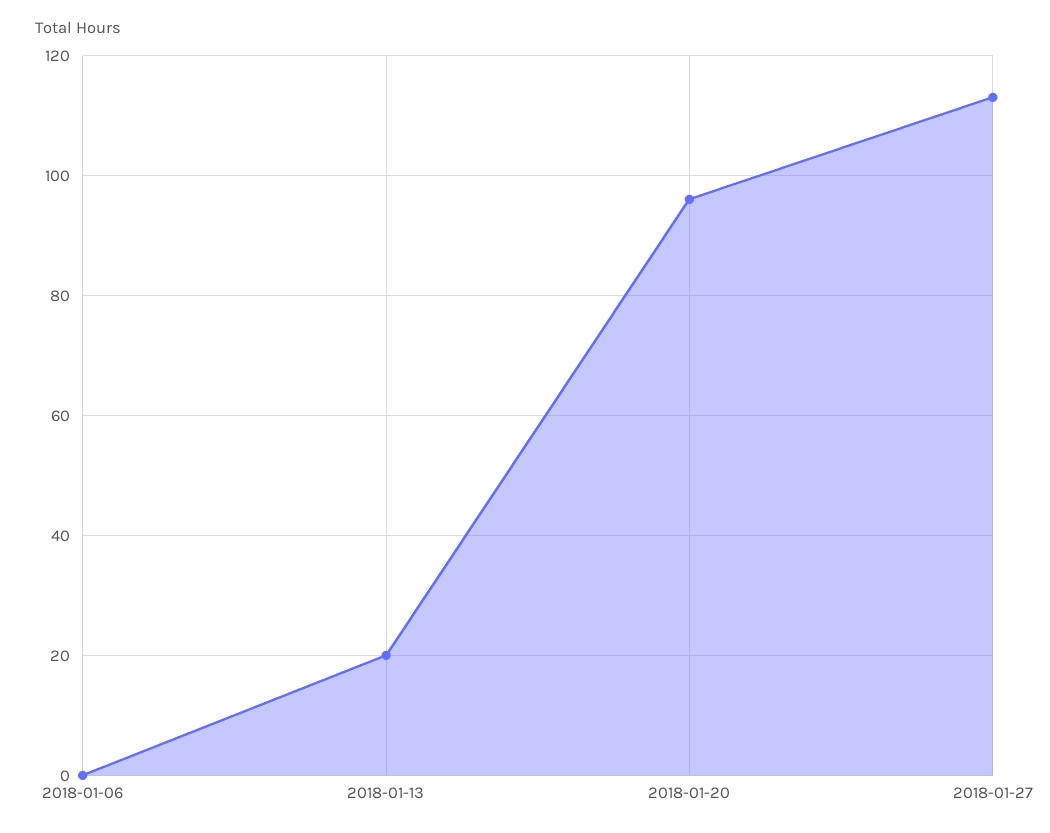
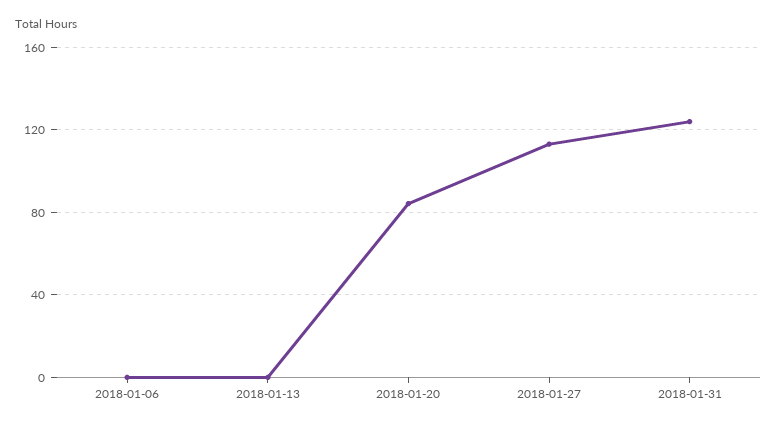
2018-01-13: 20 -> 0
2018-01-20: 95 -> 85
2018-01-31: none -> 125

